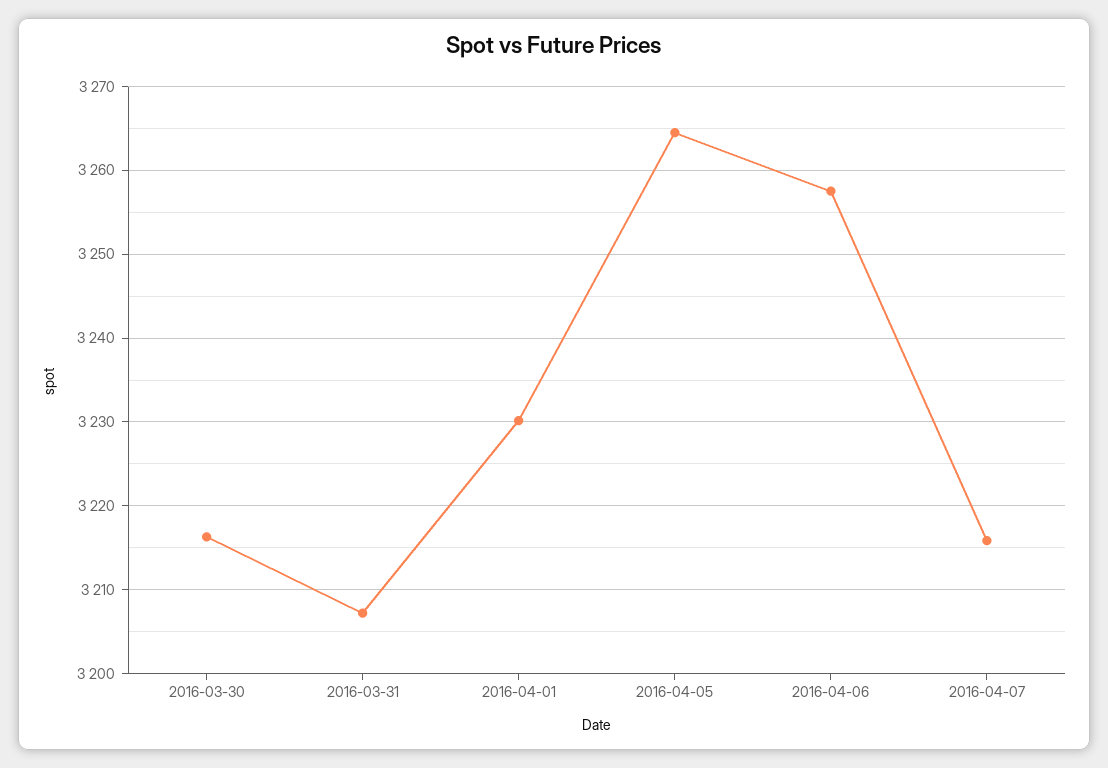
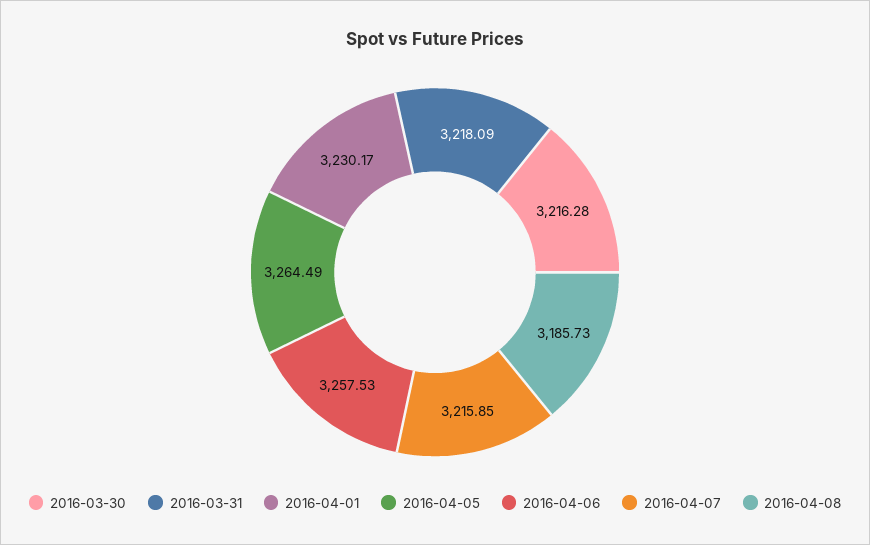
2016-03-31: 3207 -> 3218.09
2016-04-08: none -> 3185.73

